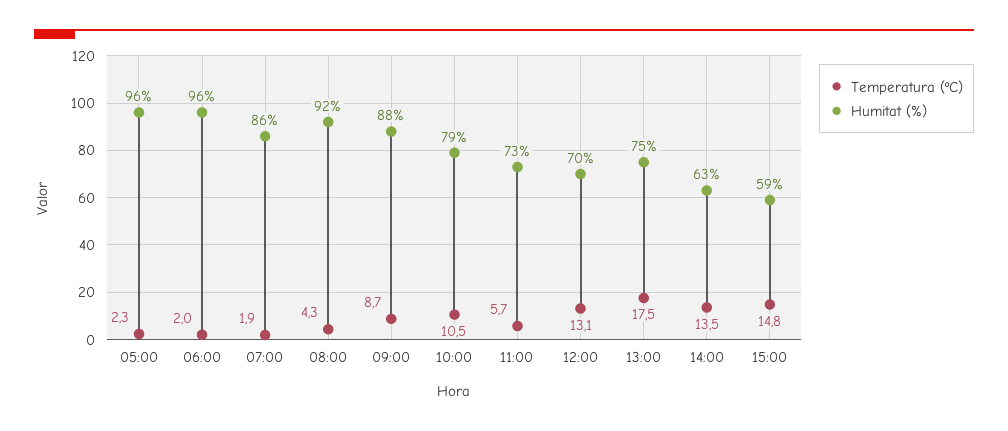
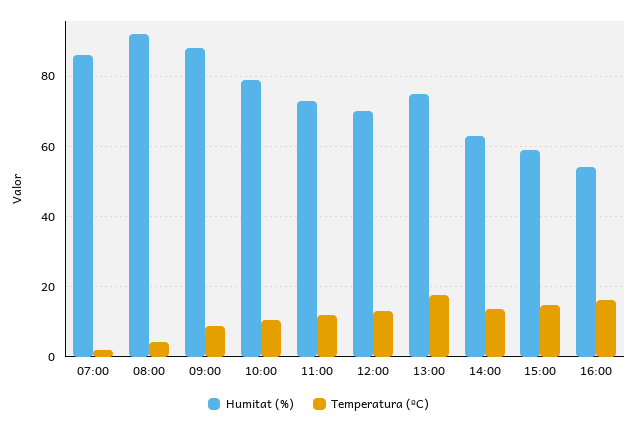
Temperatura (ºC), 05:00: 2.3 -> none
Humitat (%), 05:00: 96 -> none
Temperatura (ºC), 06:00: 2 -> none
Humitat (%), 06:00: 96 -> none
Temperatura (ºC), 11:00: 5.7 -> 12
Humitat (%), 16:00: none -> 54
Temperatura (ºC), 16:00: none -> 16

